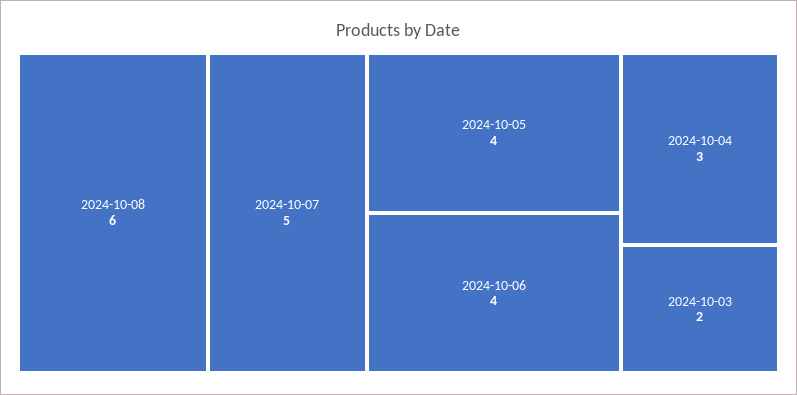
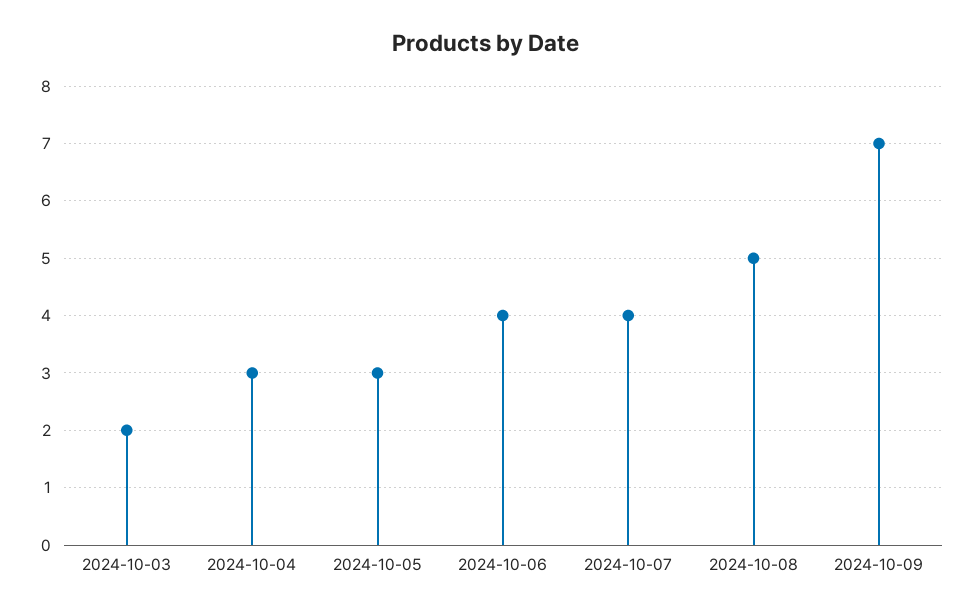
2024-10-08: 6 -> 5
2024-10-07: 5 -> 4
2024-10-05: 4 -> 3
2024-10-09: none -> 7

